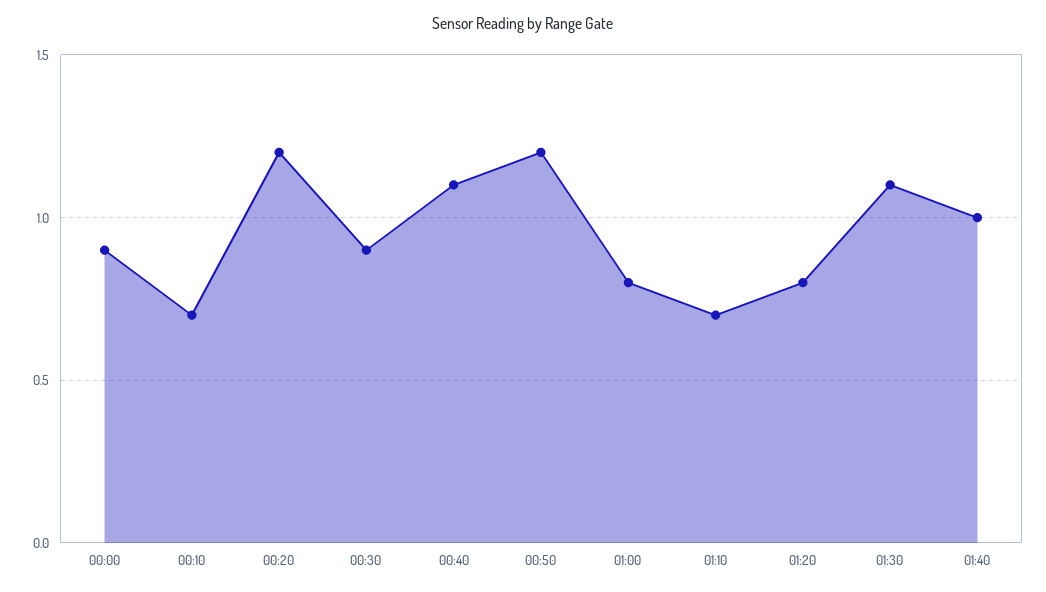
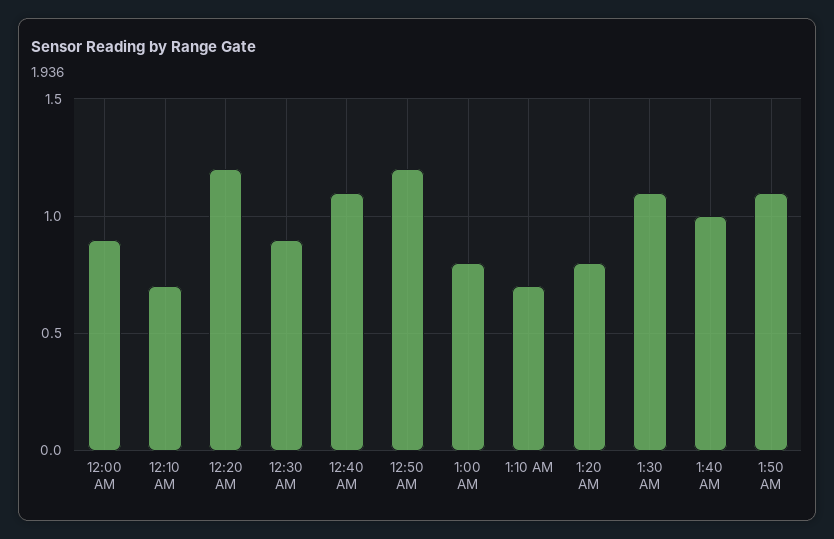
1:50 AM: none -> 1.1

